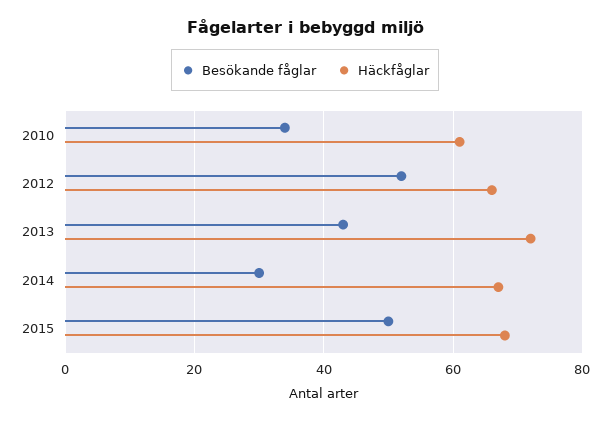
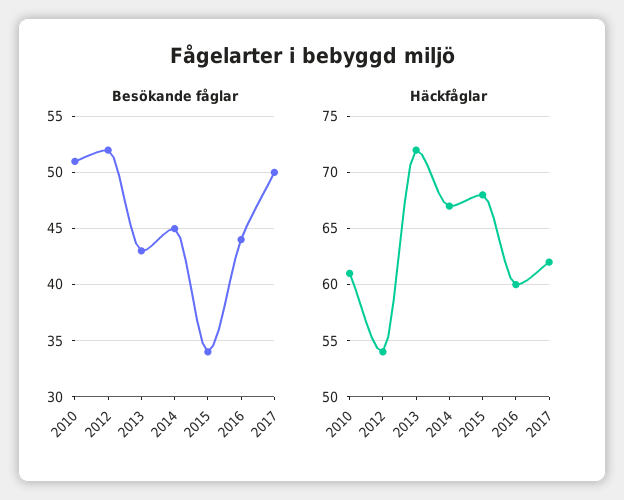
Besökande fåglar, 2010: 35 -> 51
Häckfåglar, 2012: 65 -> 54
Besökande fåglar, 2014: 30 -> 45
Besökande fåglar, 2015: 50 -> 34
Besökande fåglar, 2016: none -> 44
Besökande fåglar, 2017: none -> 50
Häckfåglar, 2016: none -> 60
Häckfåglar, 2017: none -> 62

